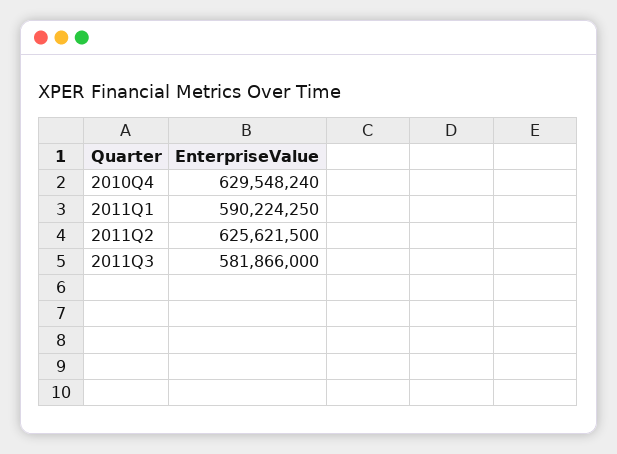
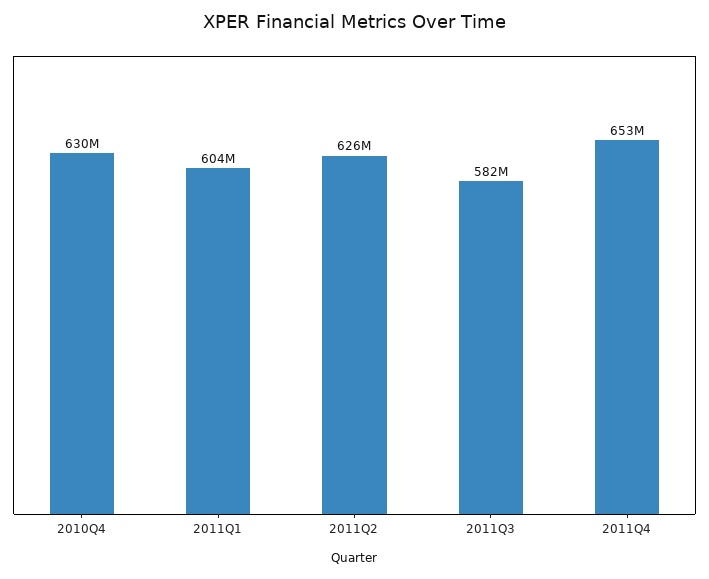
2011Q1: 590224250 -> 604000000
2011Q4: none -> 653000000

